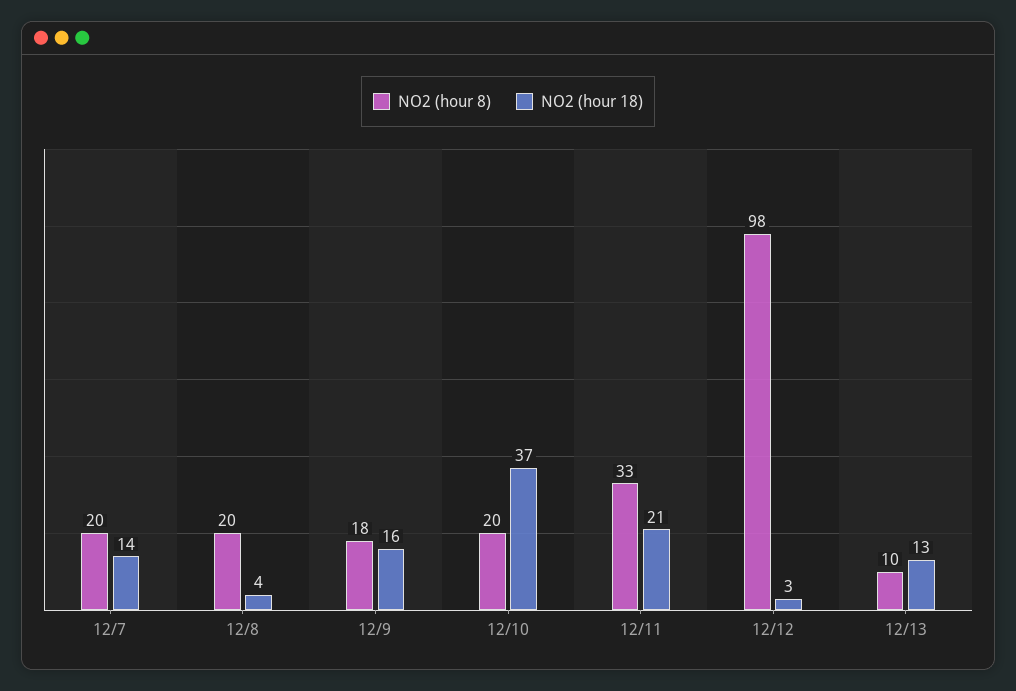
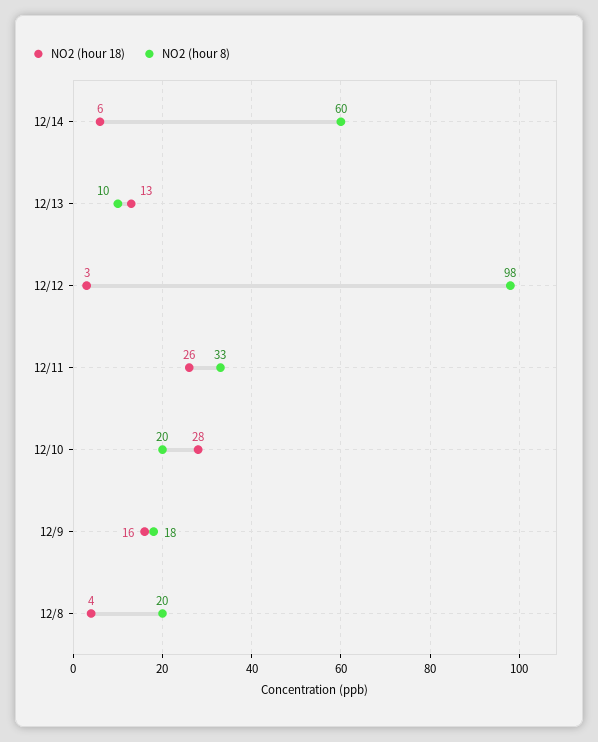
NO2 (hour 8), 12/7: 20 -> none
NO2 (hour 18), 12/7: 14 -> none
NO2 (hour 18), 12/10: 37 -> 28
NO2 (hour 18), 12/11: 21 -> 26
NO2 (hour 18), 12/14: none -> 6
NO2 (hour 8), 12/14: none -> 60

